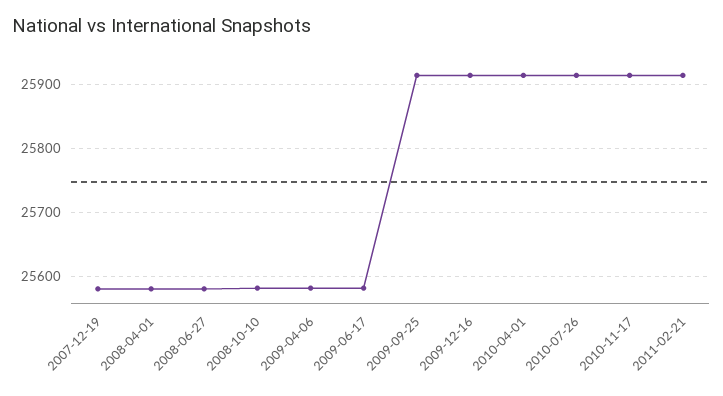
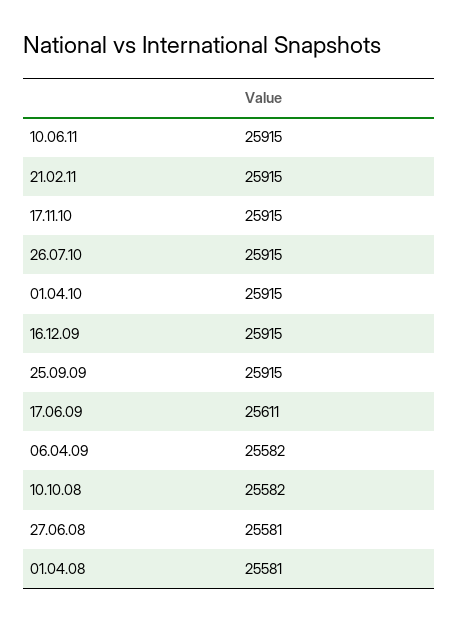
2007-12-19: 25580 -> none
2009-06-17: 25580 -> 25611
10.06.11: none -> 25915

